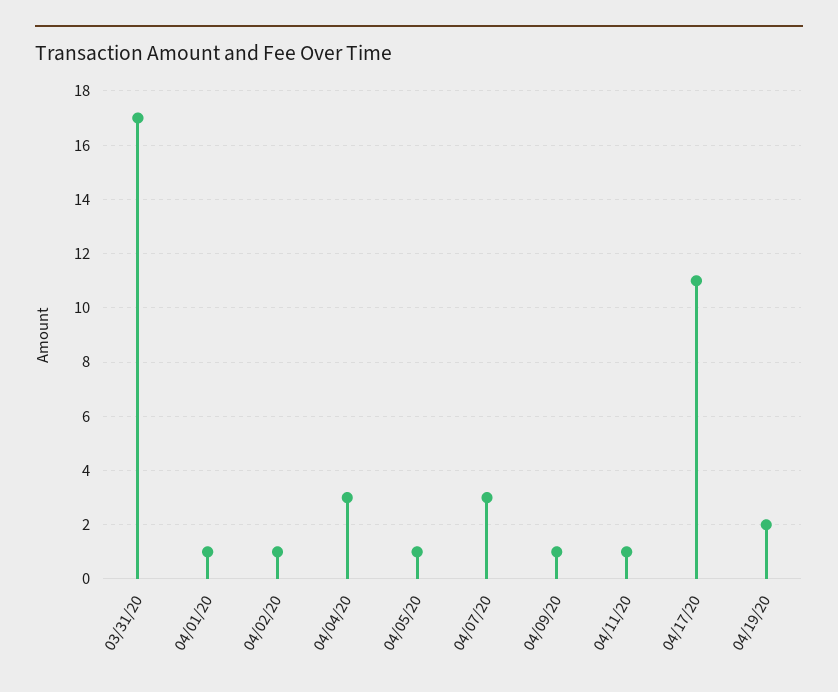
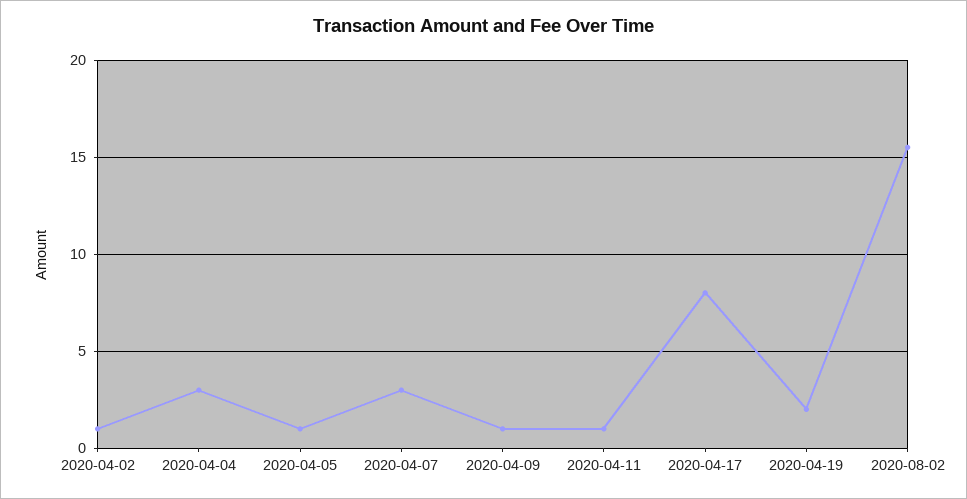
03/31/20: 17 -> none
04/01/20: 1 -> none
04/17/20: 11 -> 8
2020-08-02: none -> 15.5

